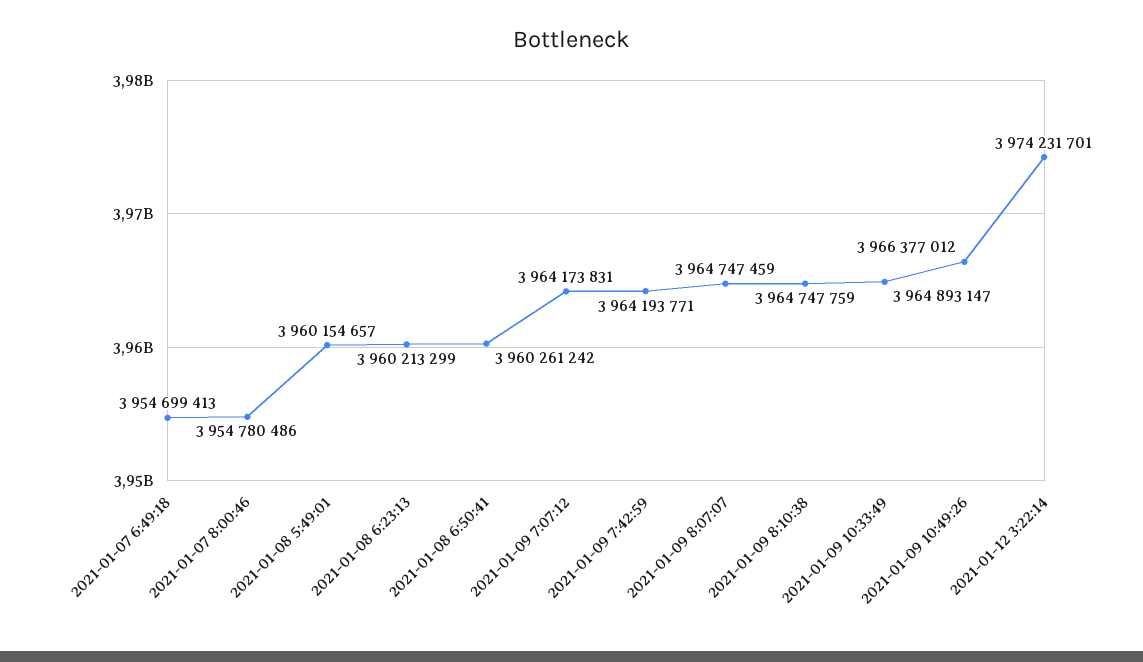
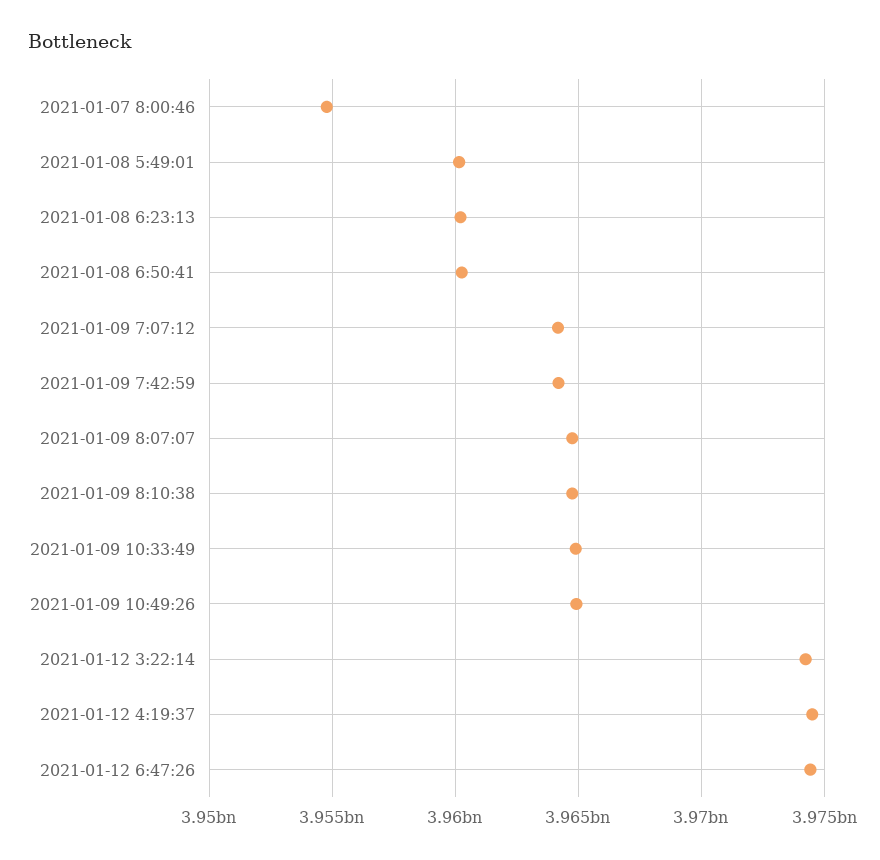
2021-01-07 6:49:18: 3954699413 -> none
2021-01-09 10:49:26: 3966377012 -> 3965000000
2021-01-12 4:19:37: none -> 3974500000
2021-01-12 6:47:26: none -> 3974500000

